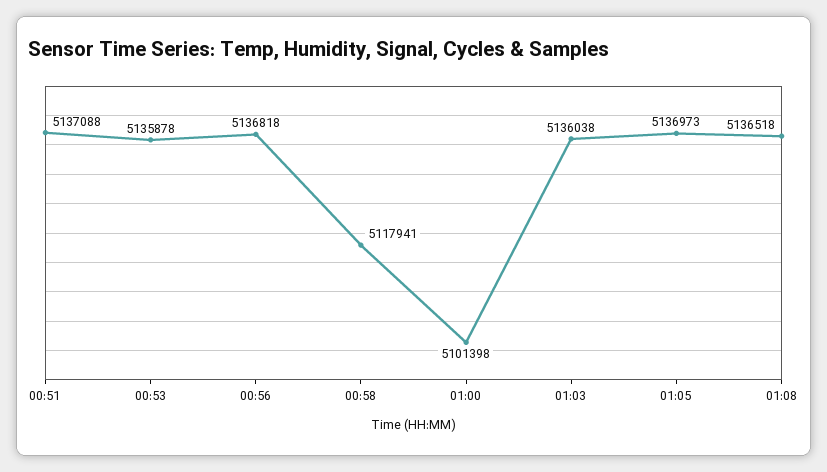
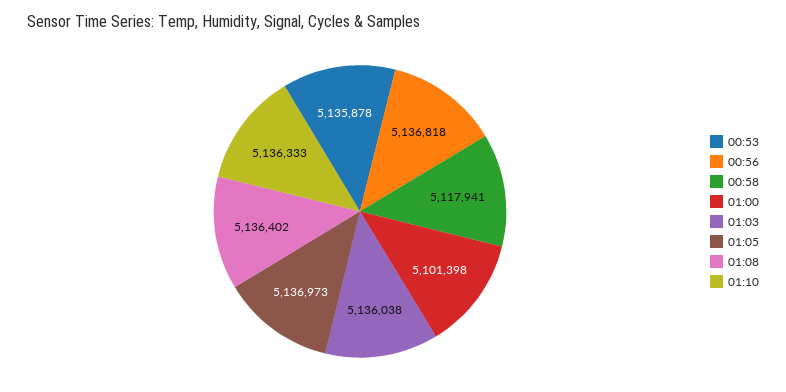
00:51: 5137088 -> none
01:08: 5136518 -> 5136402
01:10: none -> 5136333

